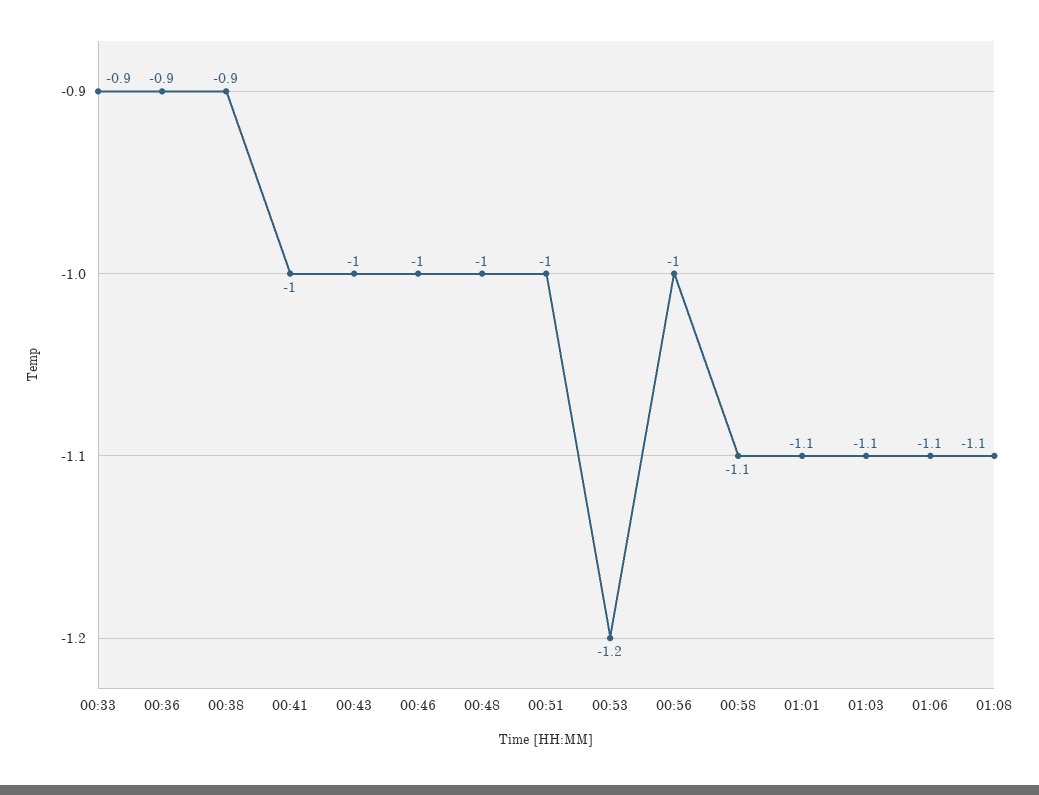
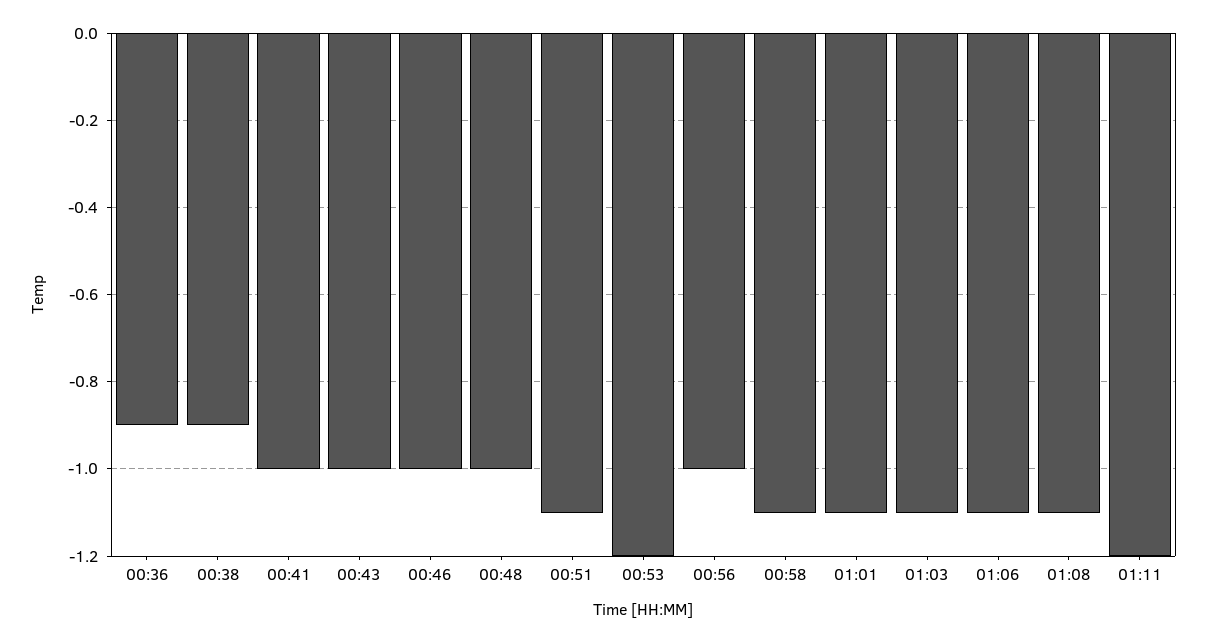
00:33: -0.9 -> none
00:51: -1 -> -1.1
01:11: none -> -1.2

